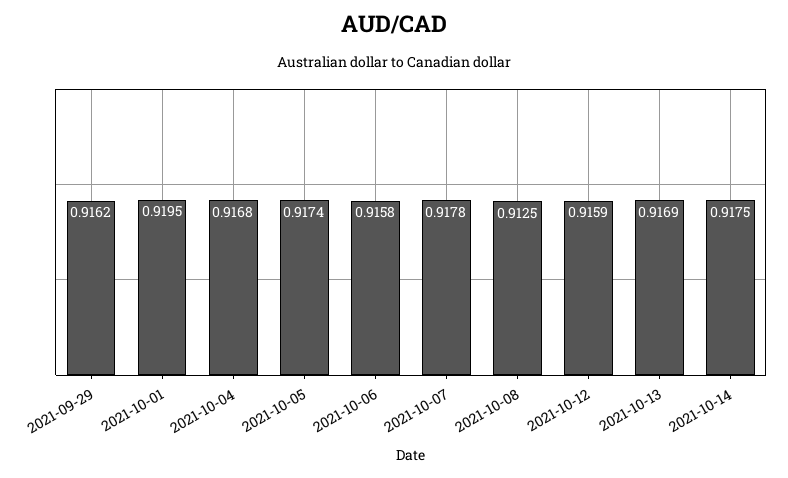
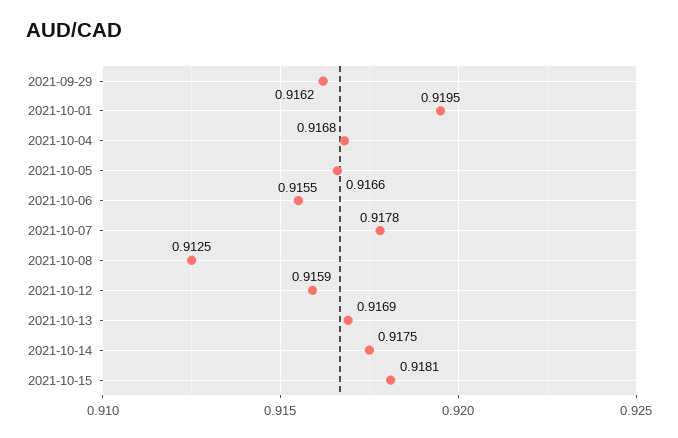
2021-10-05: 0.9174 -> 0.9166
2021-10-06: 0.9158 -> 0.9155
2021-10-15: none -> 0.9181

